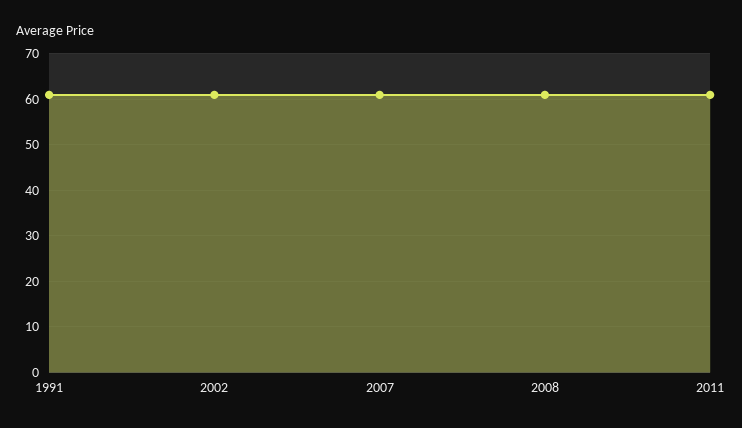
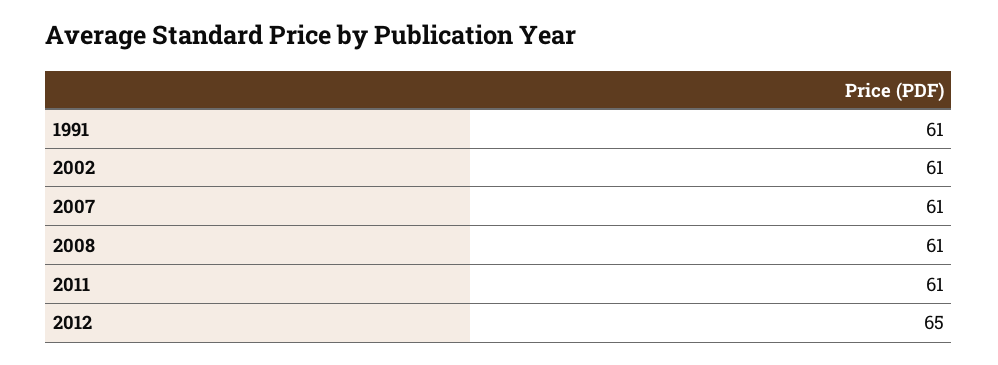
2012: none -> 65

